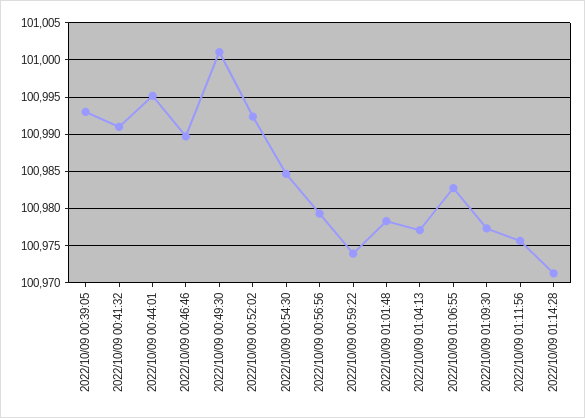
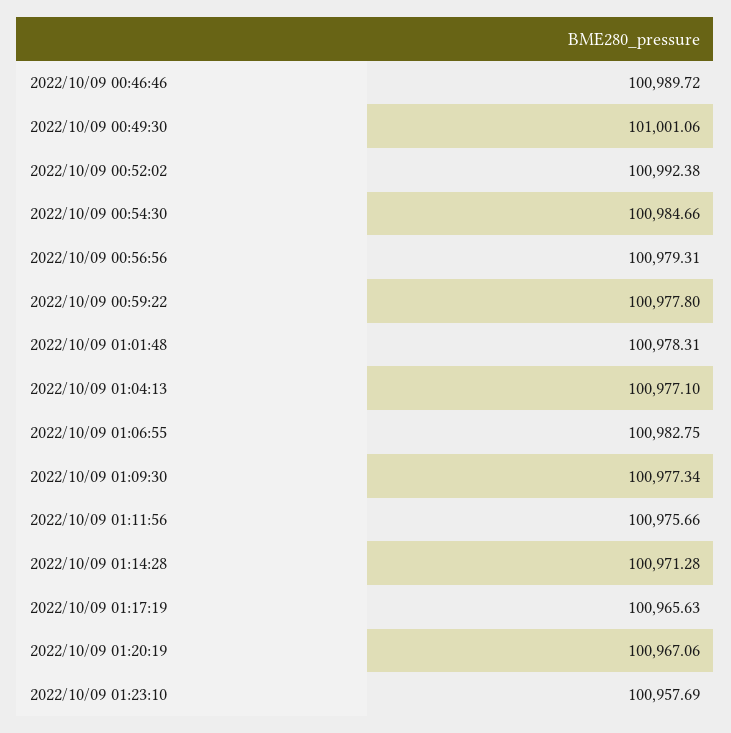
2022/10/09 00:39:05: 100993 -> none
2022/10/09 00:41:32: 100991 -> none
2022/10/09 00:44:01: 100995 -> none
2022/10/09 00:59:22: 100974 -> 100977.8
2022/10/09 01:17:19: none -> 100965.63
2022/10/09 01:20:19: none -> 100967.06
2022/10/09 01:23:10: none -> 100957.69

